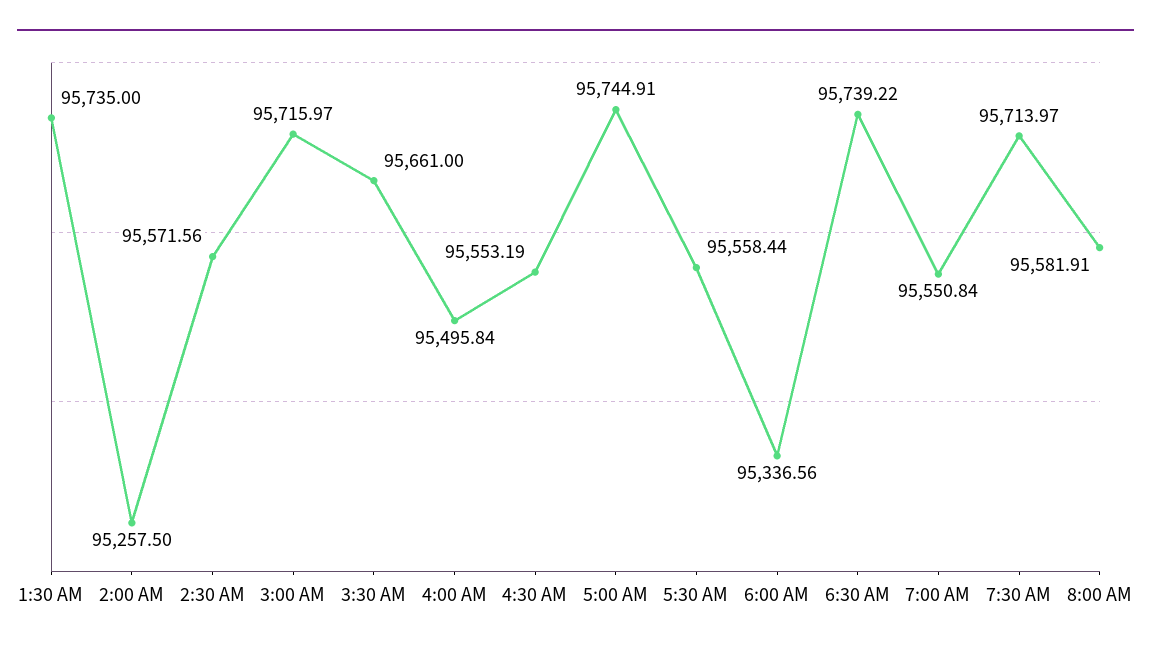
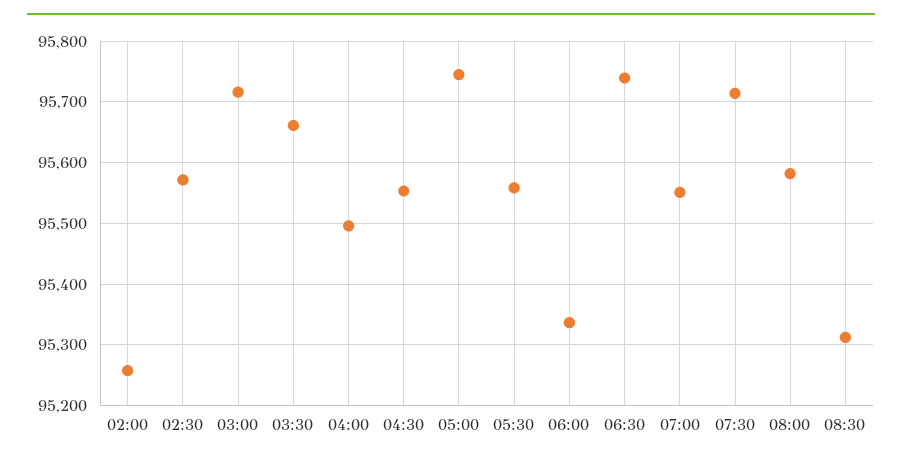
1:30 AM: 95735 -> none
08:30: none -> 95310

